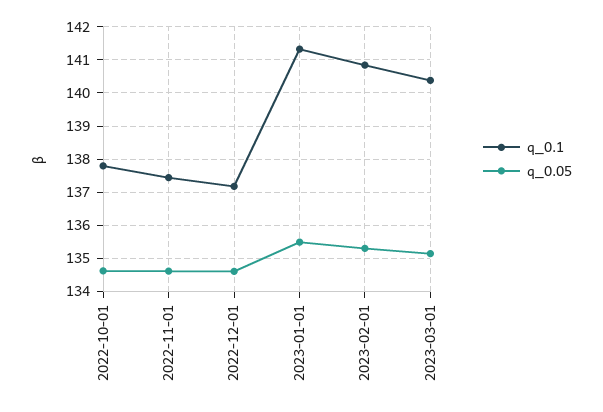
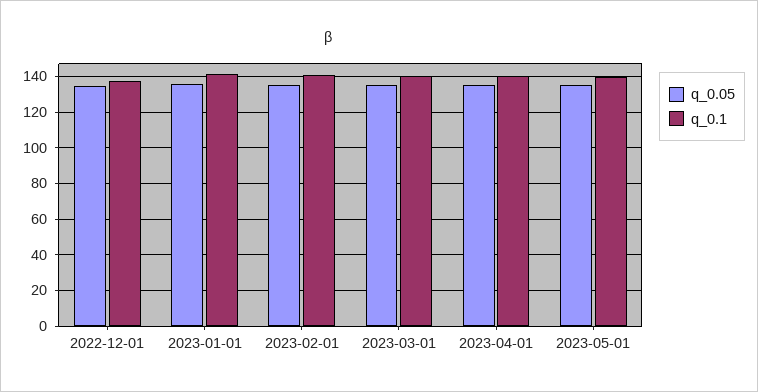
q_0.1, 2022-10-01: 137.8 -> none
q_0.05, 2022-10-01: 134.6 -> none
q_0.1, 2022-11-01: 137.4 -> none
q_0.05, 2022-11-01: 134.6 -> none
q_0.05, 2023-04-01: none -> 135
q_0.1, 2023-04-01: none -> 140
q_0.05, 2023-05-01: none -> 135
q_0.1, 2023-05-01: none -> 140

